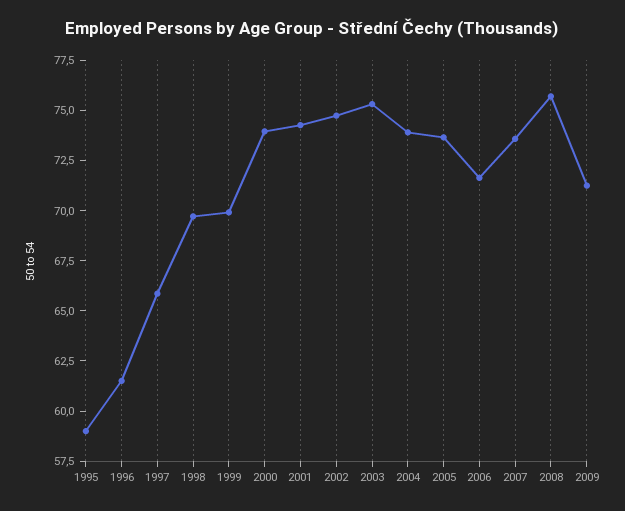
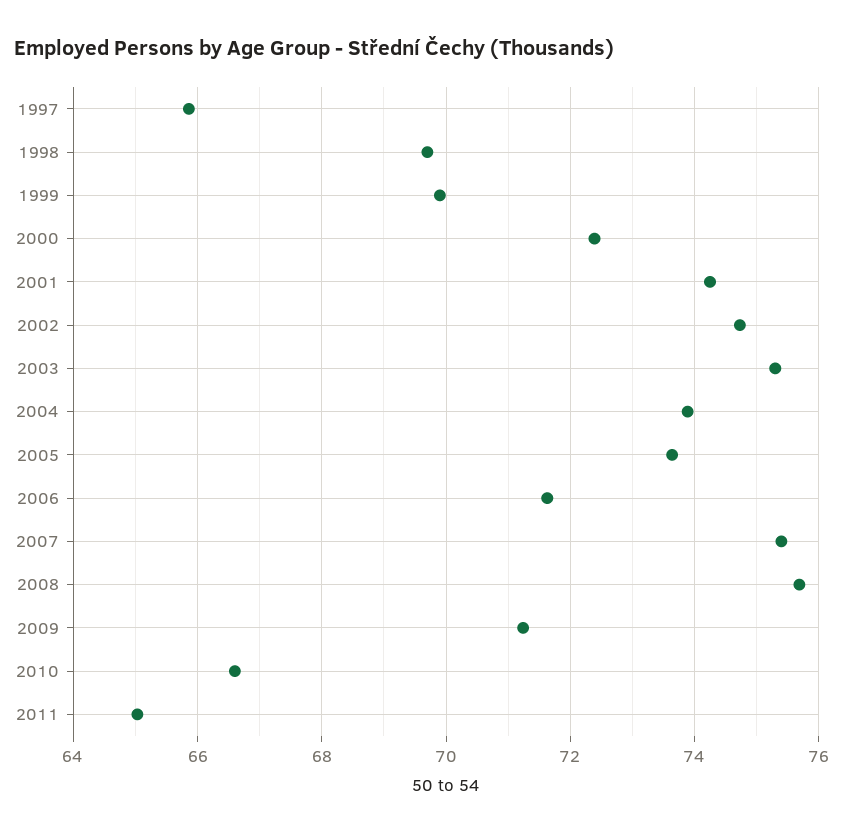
1995: 59 -> none
1996: 61.5 -> none
2000: 74 -> 72.4
2007: 73.5 -> 75.4
2010: none -> 66.6
2011: none -> 65

